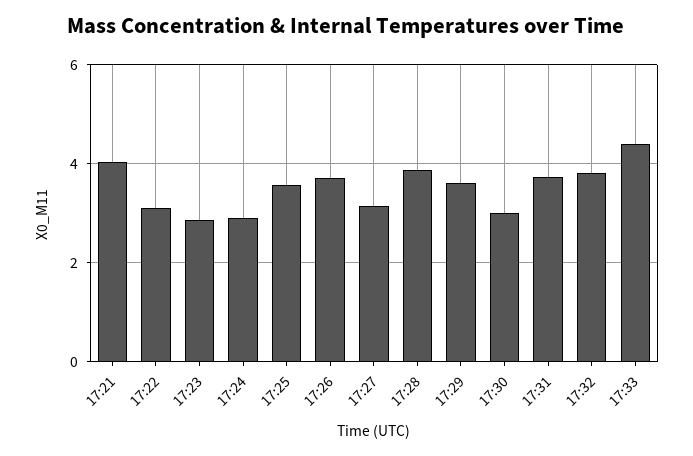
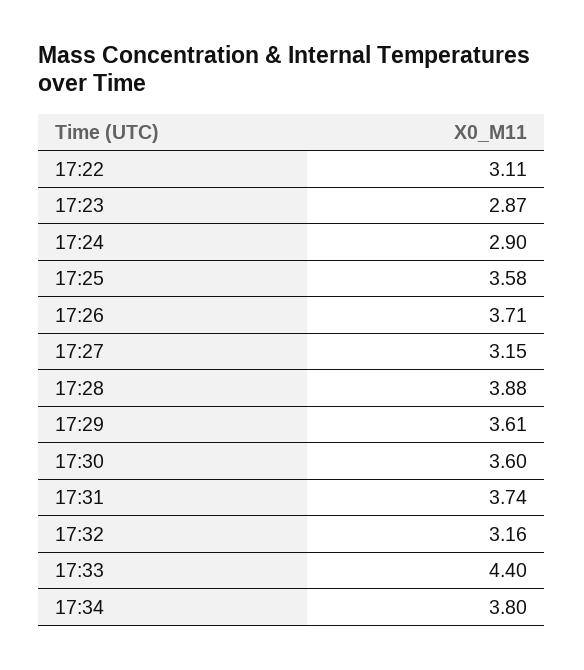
17:21: 4 -> none
17:30: 3 -> 3.6
17:32: 3.8 -> 3.16
17:34: none -> 3.8

